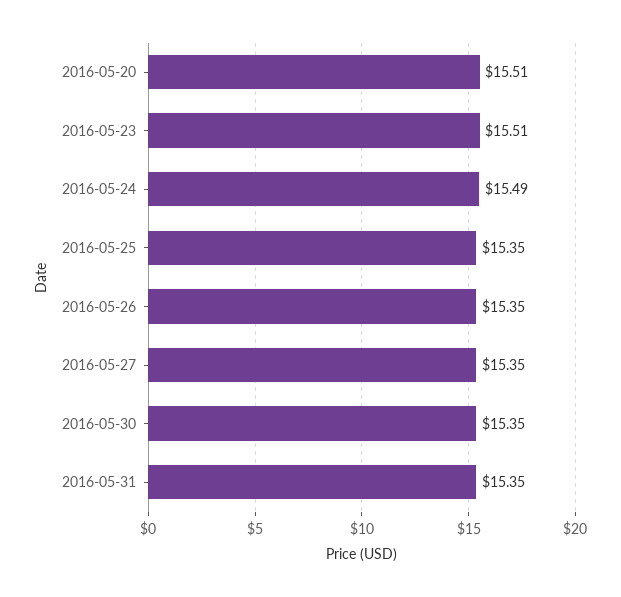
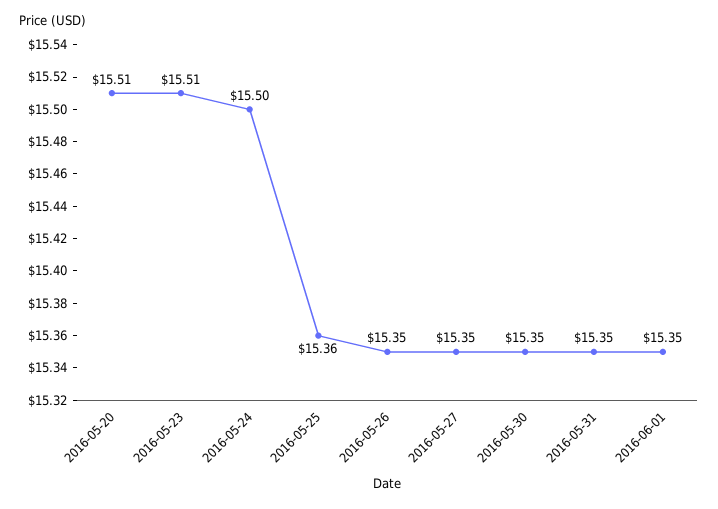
2016-05-24: 15.49 -> 15.5
2016-05-25: 15.35 -> 15.36
2016-06-01: none -> 15.35

